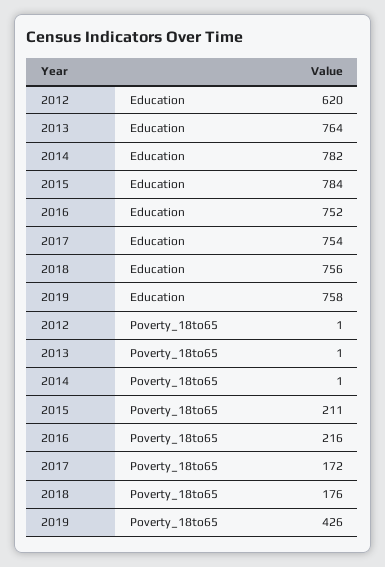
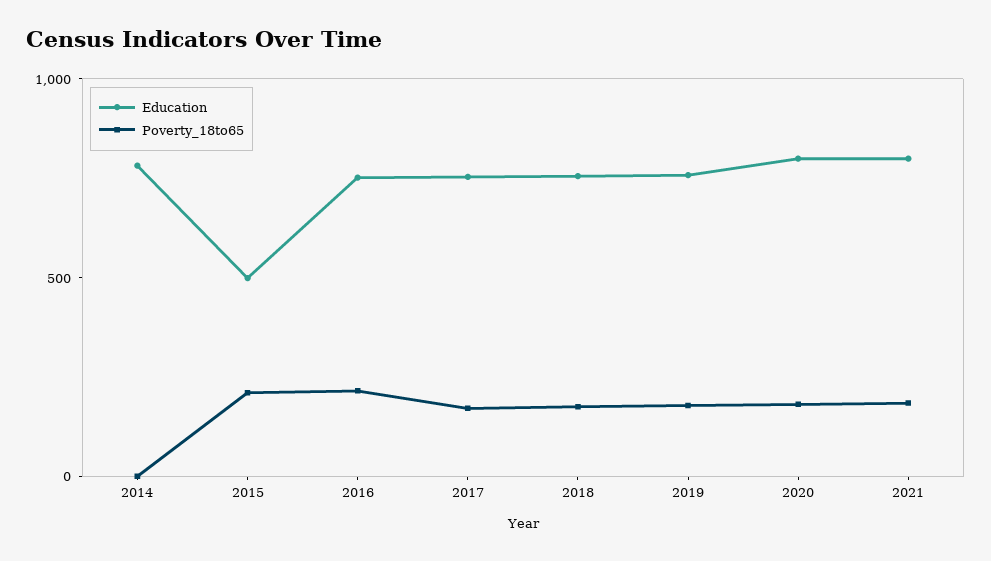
Education, 2012: 620 -> none
Education, 2013: 764 -> none
Education, 2015: 784 -> 500
Poverty_18to65, 2012: 1 -> none
Poverty_18to65, 2013: 1 -> none
Poverty_18to65, 2019: 426 -> 200
Education, 2020: none -> 800
Poverty_18to65, 2020: none -> 200
Education, 2021: none -> 800
Poverty_18to65, 2021: none -> 200

